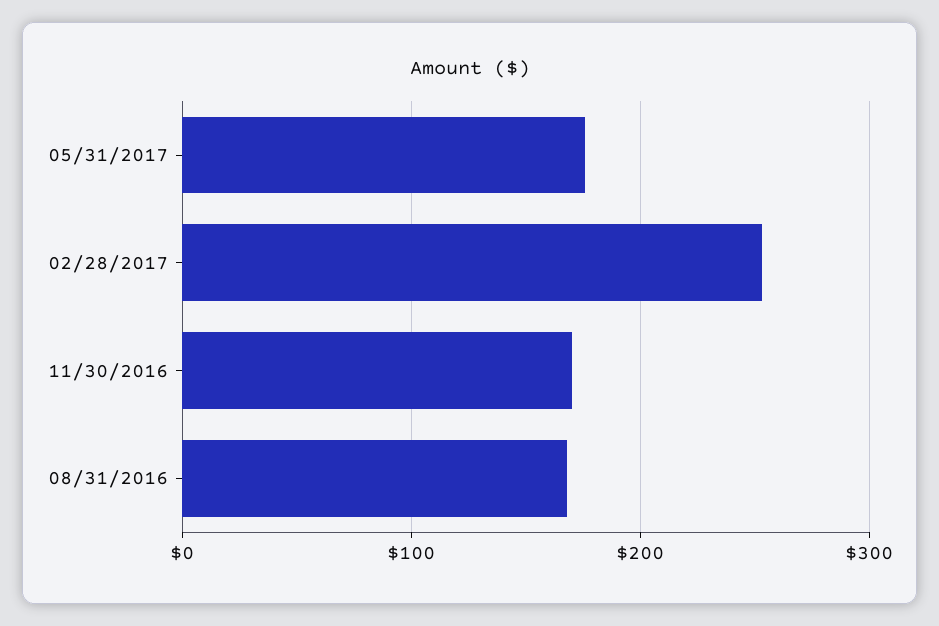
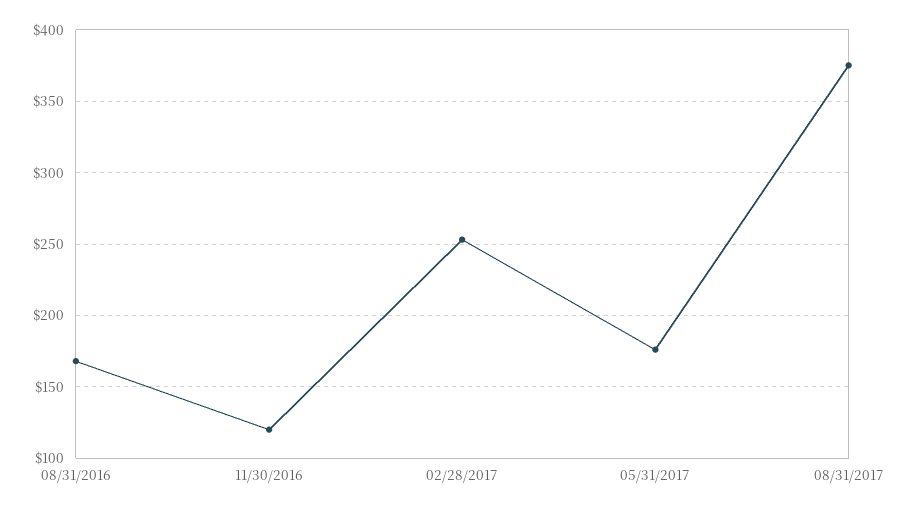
11/30/2016: 170 -> 120
08/31/2017: none -> 375

